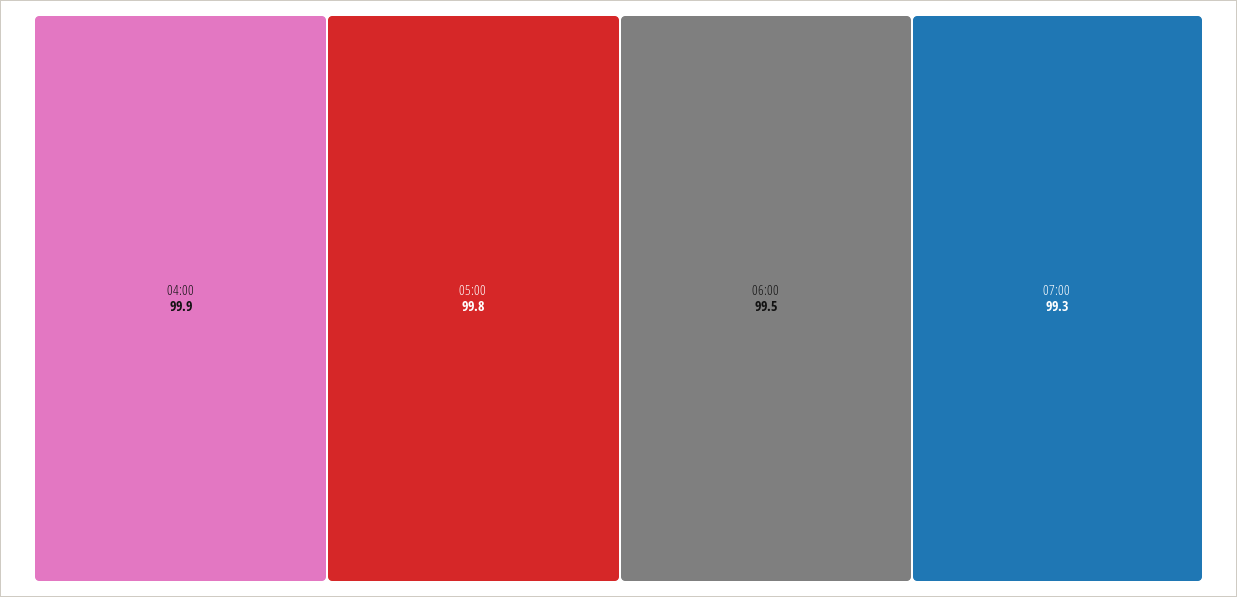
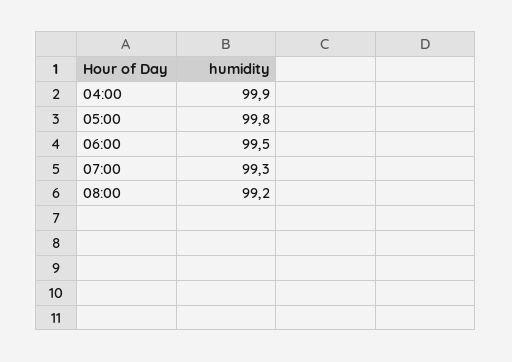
08:00: none -> 99.2

